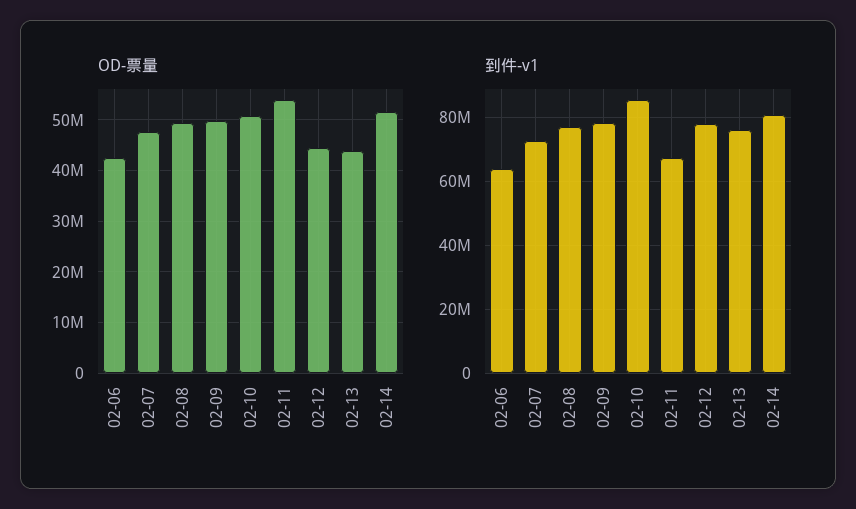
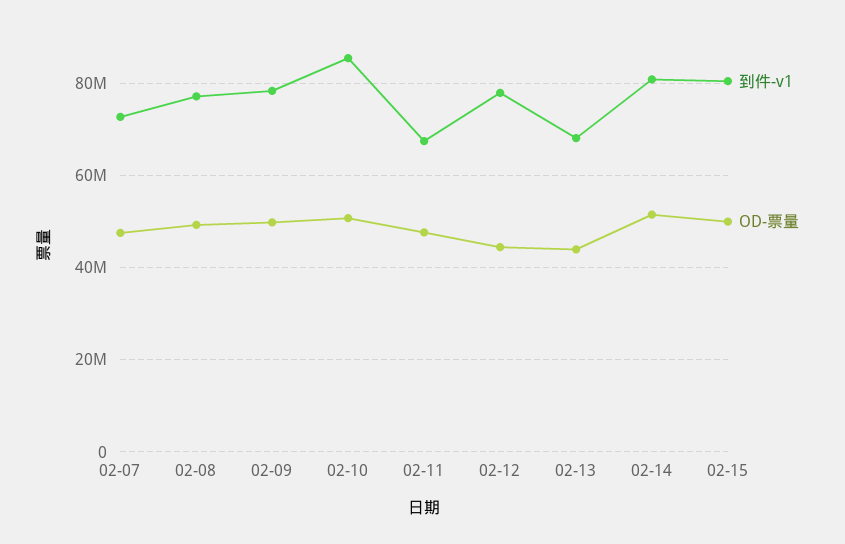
OD-票量, 02-06: 42000000 -> none
OD-票量, 02-11: 54000000 -> 48000000
到件-v1, 02-06: 64000000 -> none
到件-v1, 02-13: 76000000 -> 68000000
到件-v1, 02-15: none -> 80000000
OD-票量, 02-15: none -> 50000000

